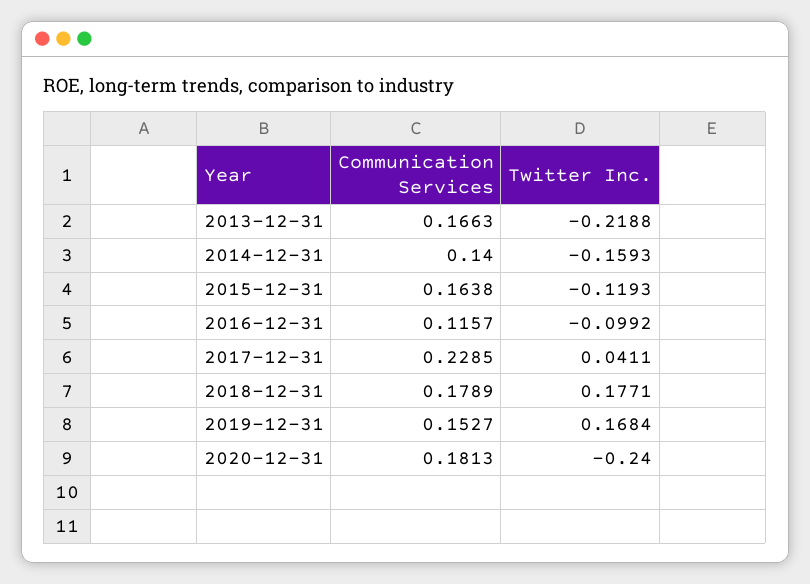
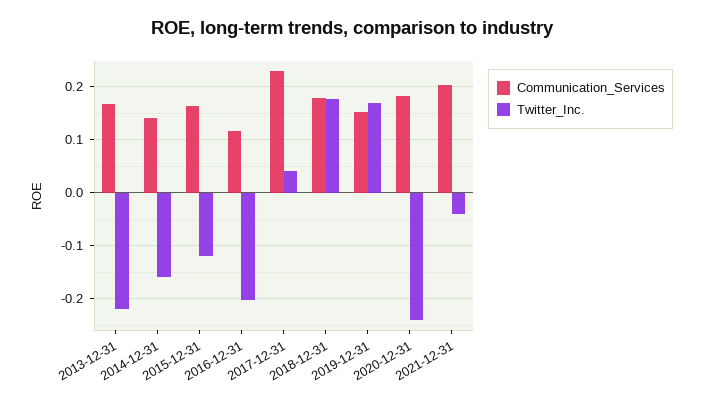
Twitter Inc., 2016-12-31: -0.0992 -> -0.2
Communication Services, 2021-12-31: none -> 0.2
Twitter Inc., 2021-12-31: none -> -0.04

